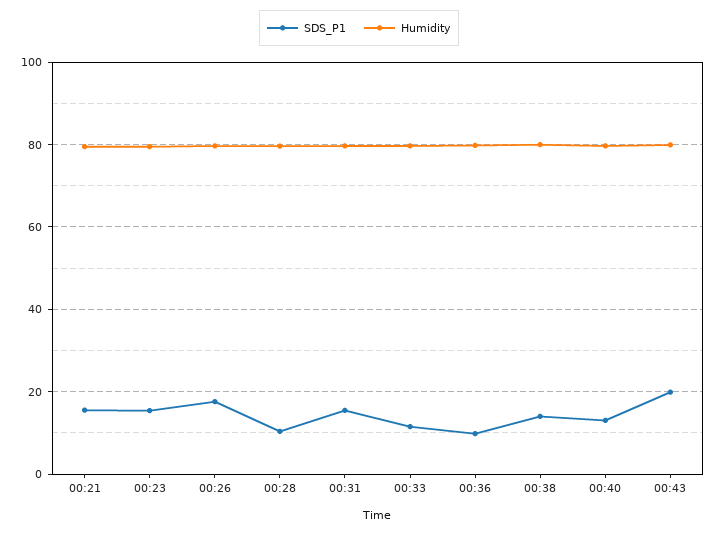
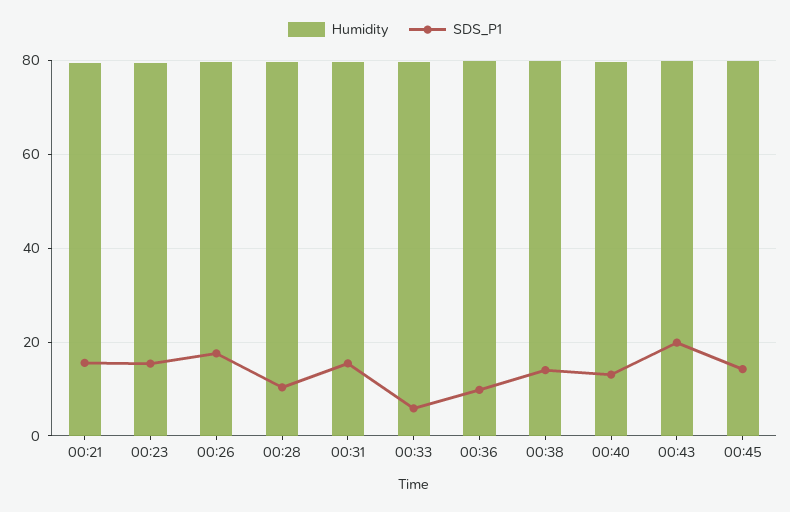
SDS_P1, 00:33: 12 -> 6
Humidity, 00:45: none -> 80
SDS_P1, 00:45: none -> 14

